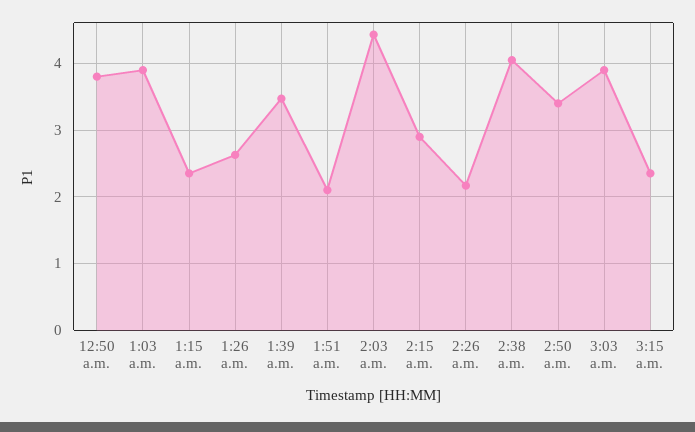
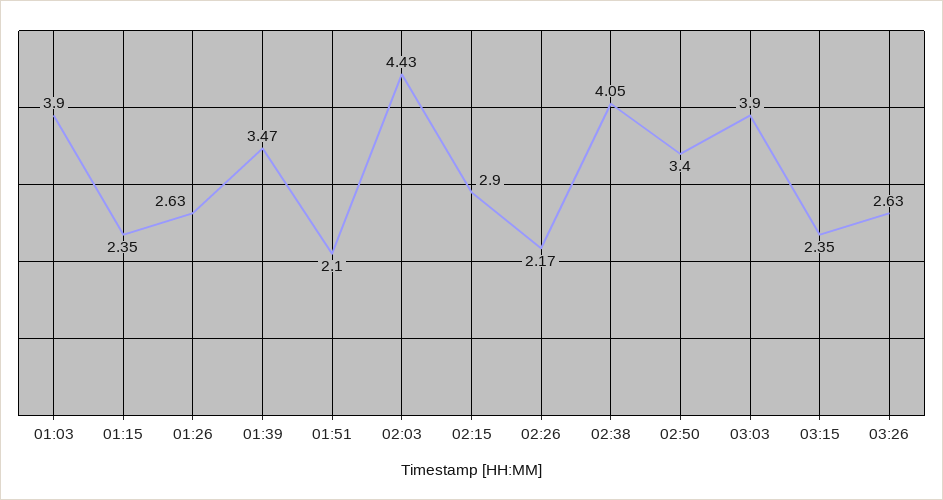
12:50 a.m.: 3.8 -> none
03:26: none -> 2.63

